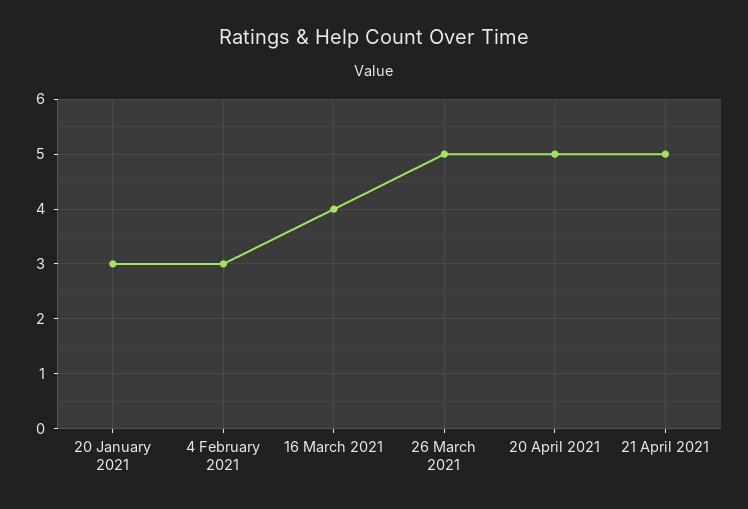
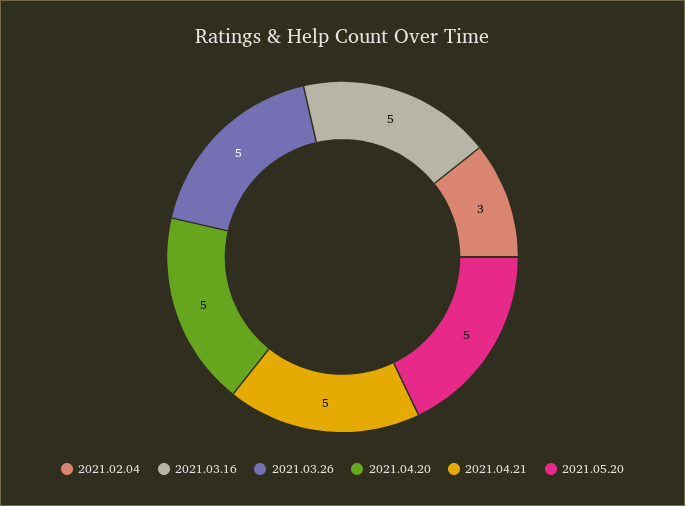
20 January 2021: 3 -> none
16 March 2021: 4 -> 5
2021.05.20: none -> 5

